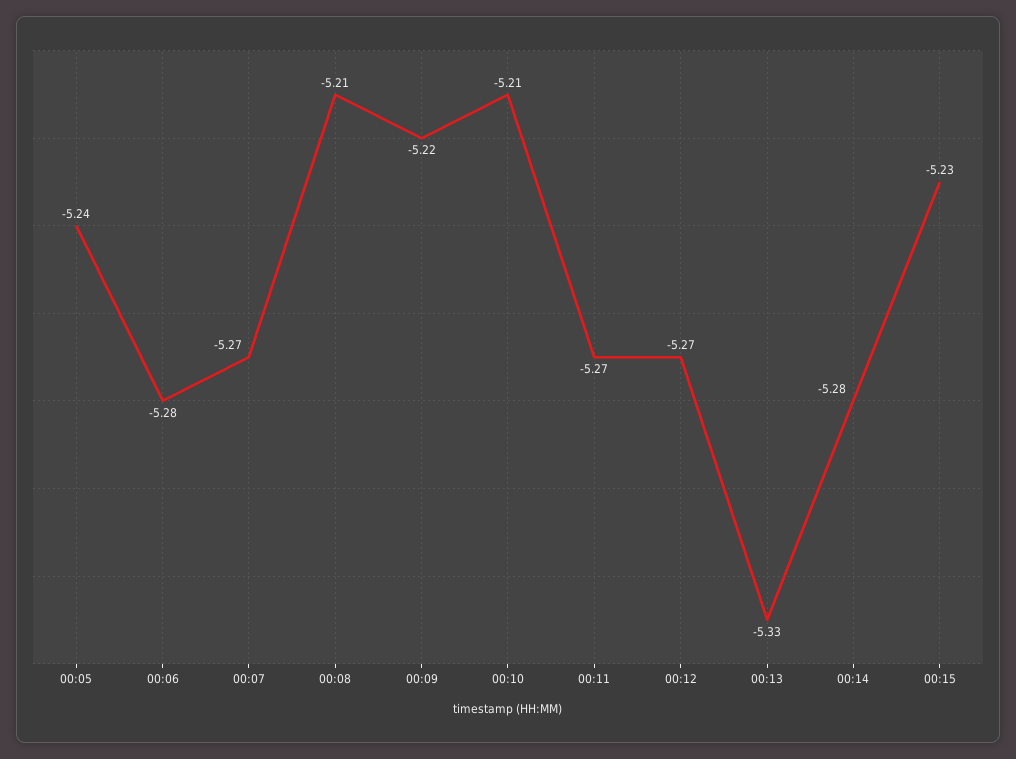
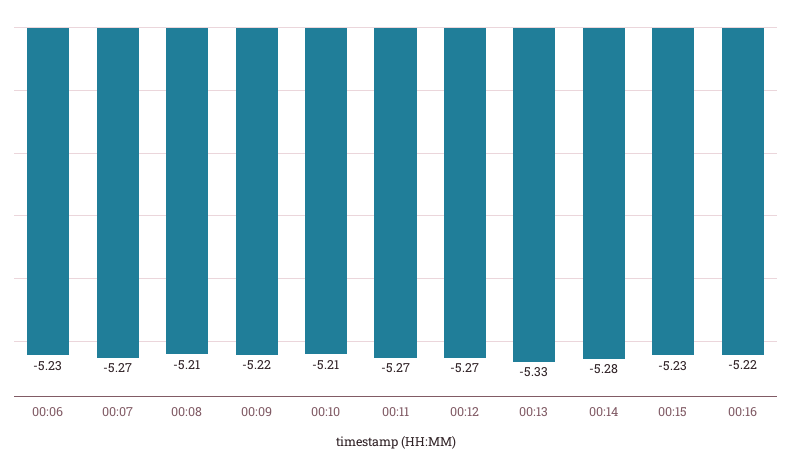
00:05: -5.24 -> none
00:06: -5.28 -> -5.23
00:16: none -> -5.22

